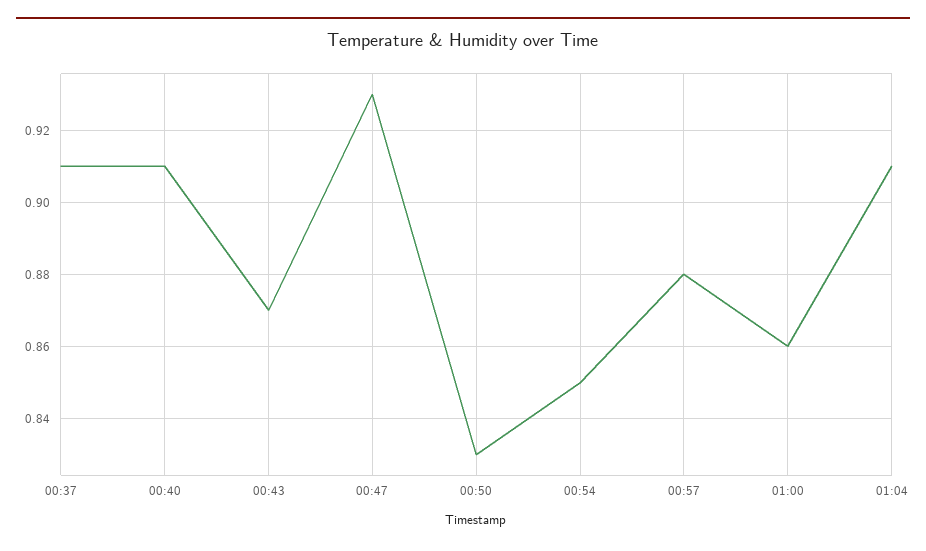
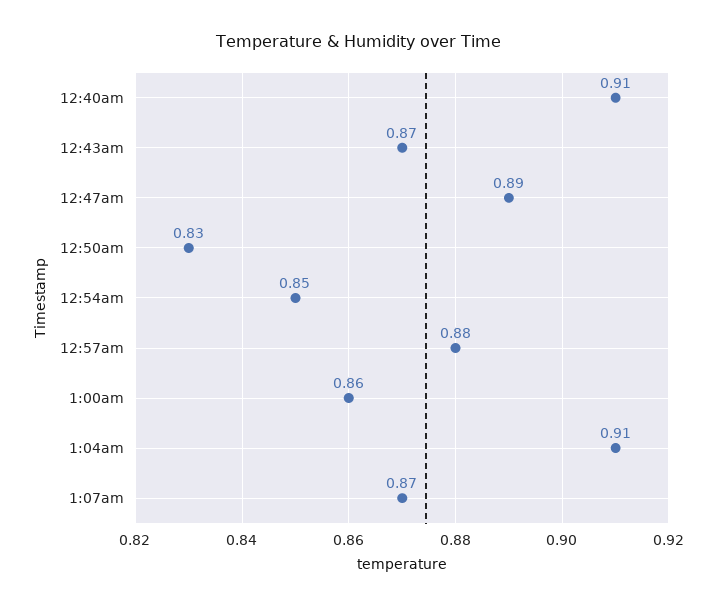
00:37: 0.91 -> none
00:47: 0.93 -> 0.89
1:07am: none -> 0.87

